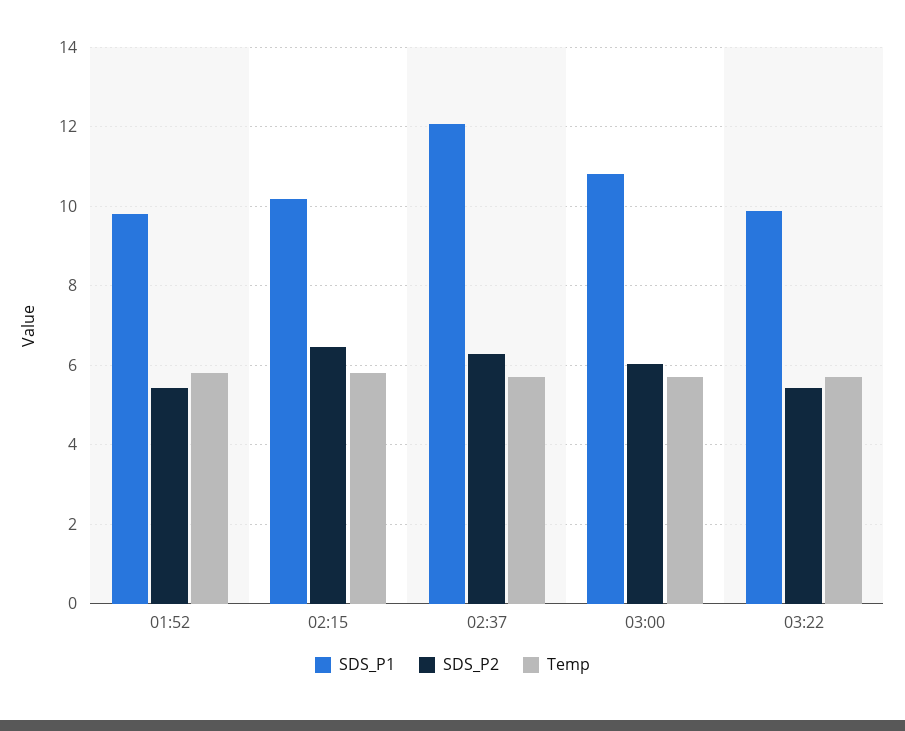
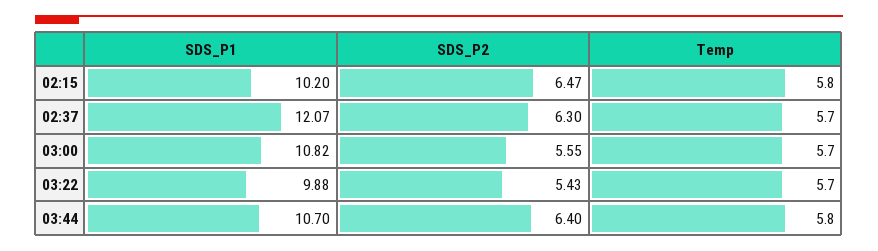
SDS_P1, 01:52: 9.8 -> none
SDS_P2, 01:52: 5.4 -> none
Temp, 01:52: 5.8 -> none
SDS_P2, 03:00: 6 -> 5.55
SDS_P1, 03:44: none -> 10.7
SDS_P2, 03:44: none -> 6.4
Temp, 03:44: none -> 5.8

